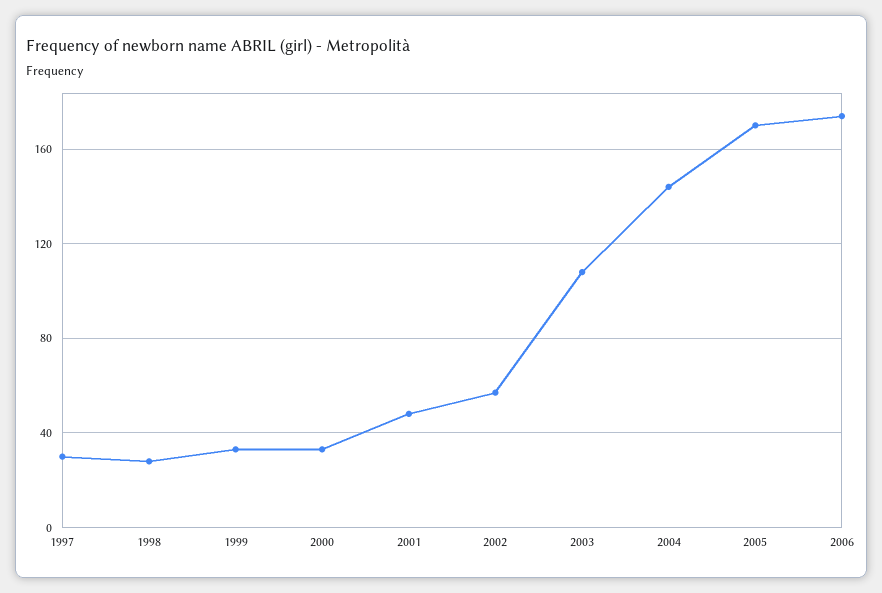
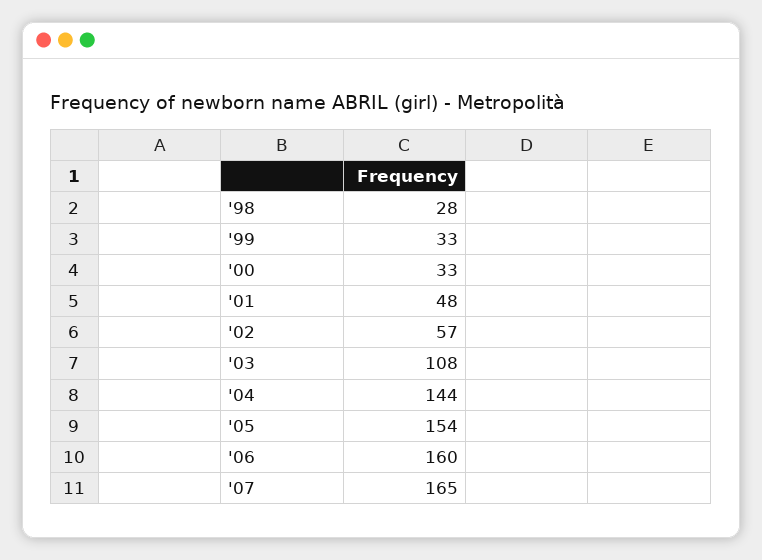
1997: 30 -> none
2005: 170 -> 154
2006: 175 -> 160
'07: none -> 165

